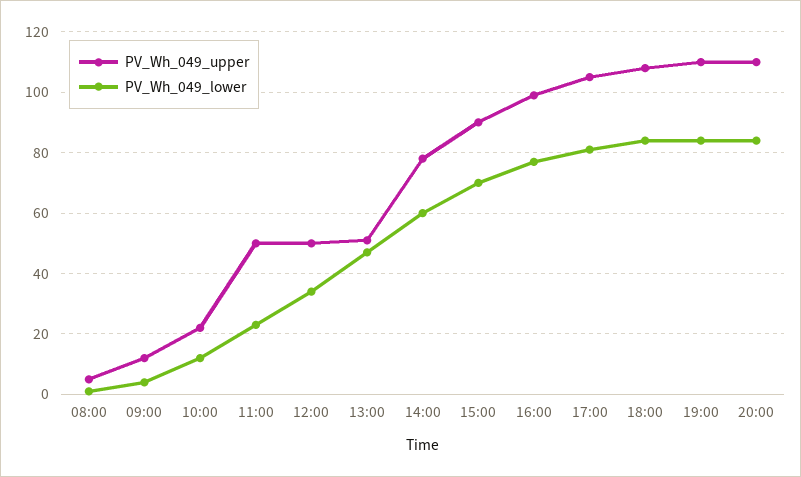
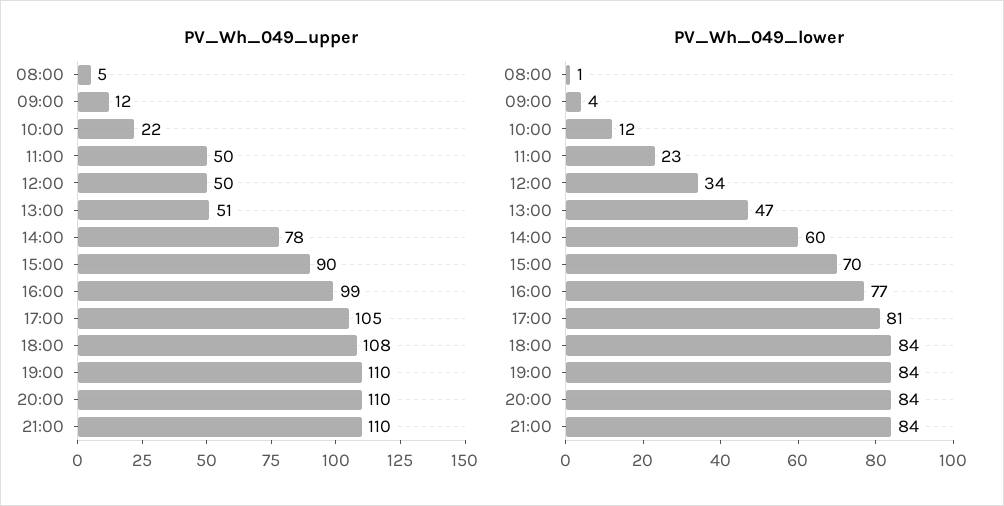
PV_Wh_049_upper, 21:00: none -> 110
PV_Wh_049_lower, 21:00: none -> 84

